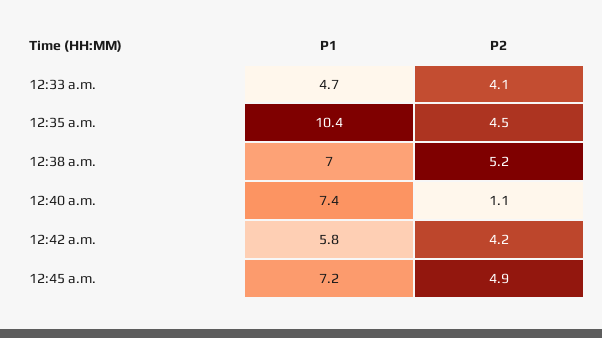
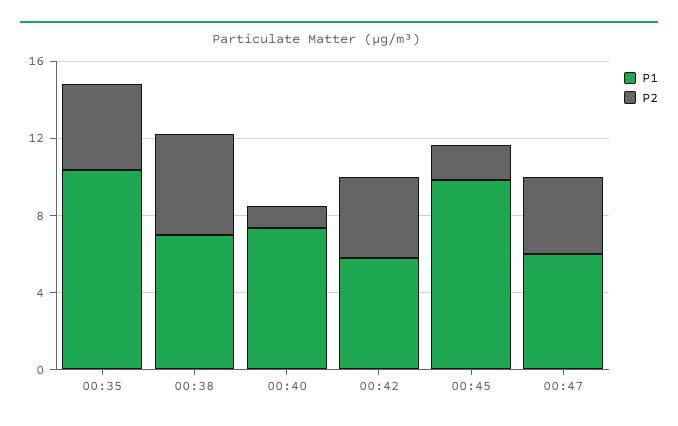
P1, 12:33 a.m.: 4.7 -> none
P2, 12:33 a.m.: 4.1 -> none
P1, 12:45 a.m.: 7.2 -> 10
P2, 12:45 a.m.: 4.9 -> 2
P1, 00:47: none -> 6
P2, 00:47: none -> 4

